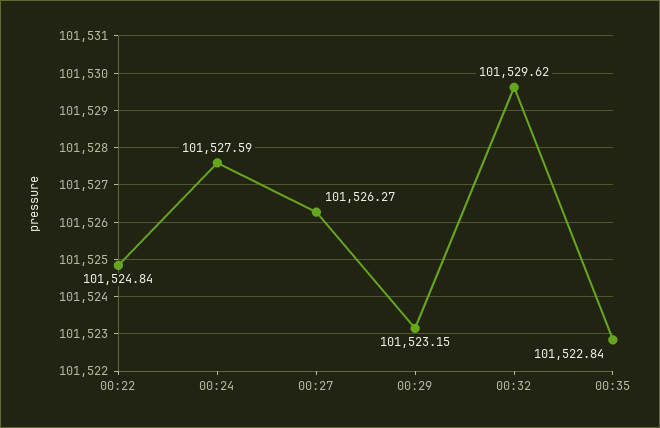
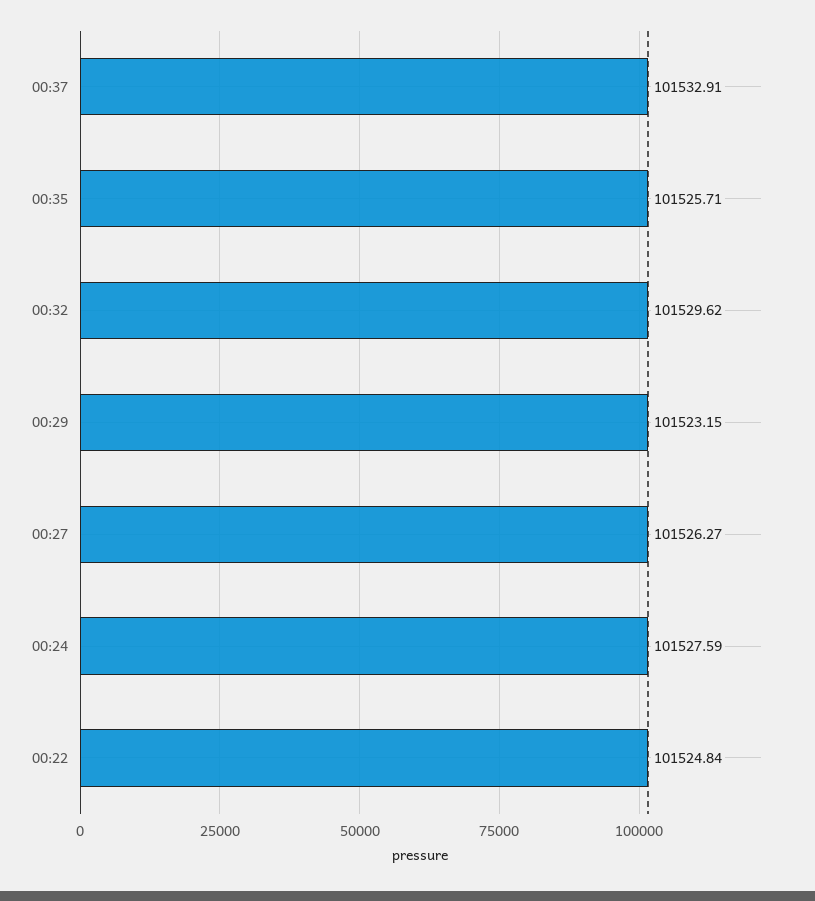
00:35: 101522.84 -> 101525.71
00:37: none -> 101532.91

